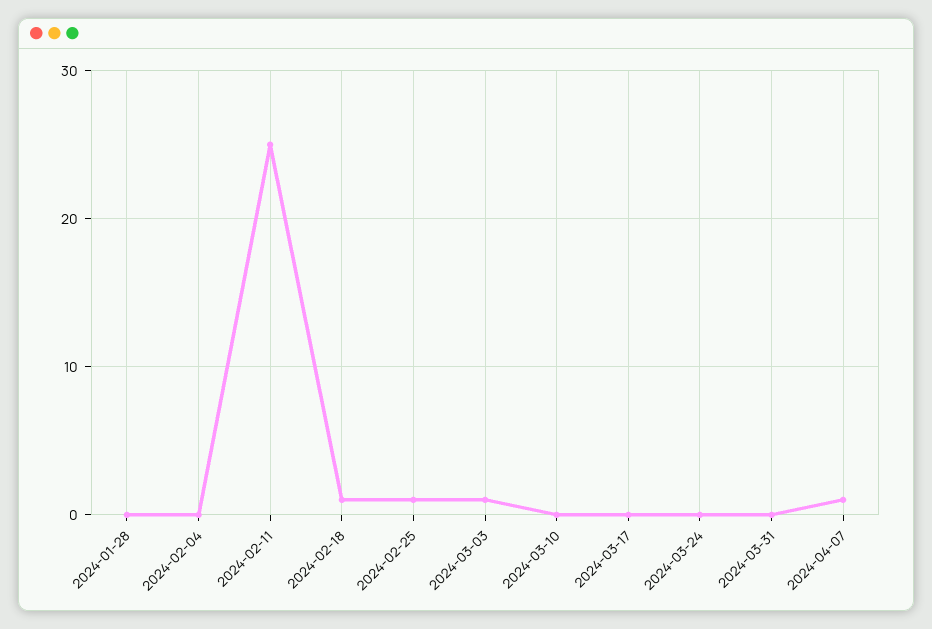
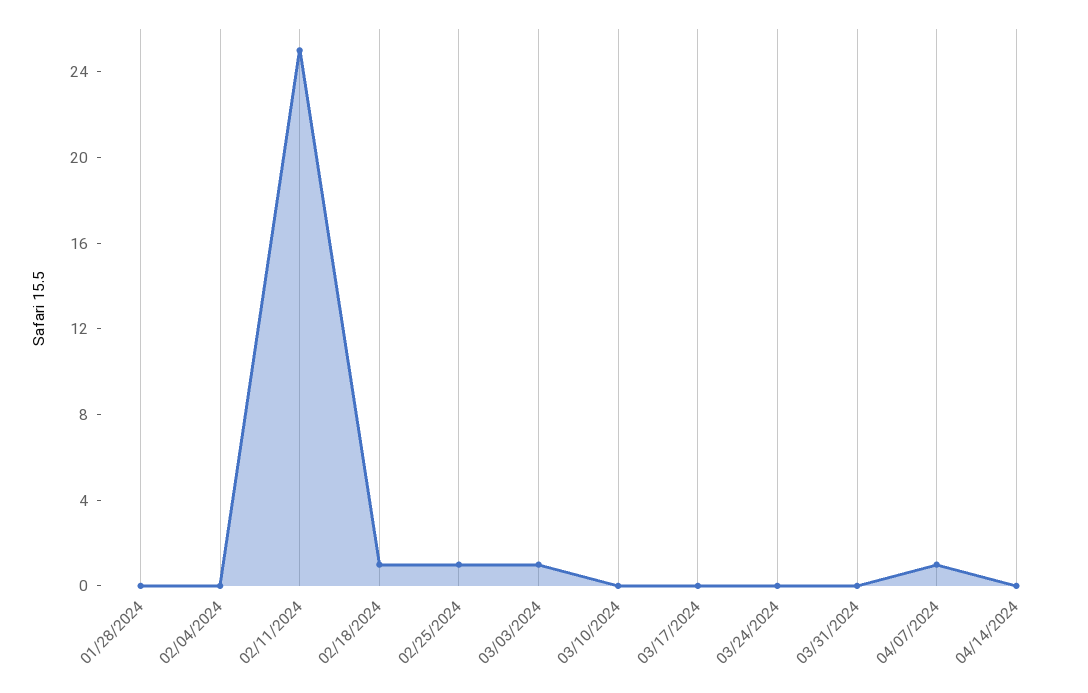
04/14/2024: none -> 0

